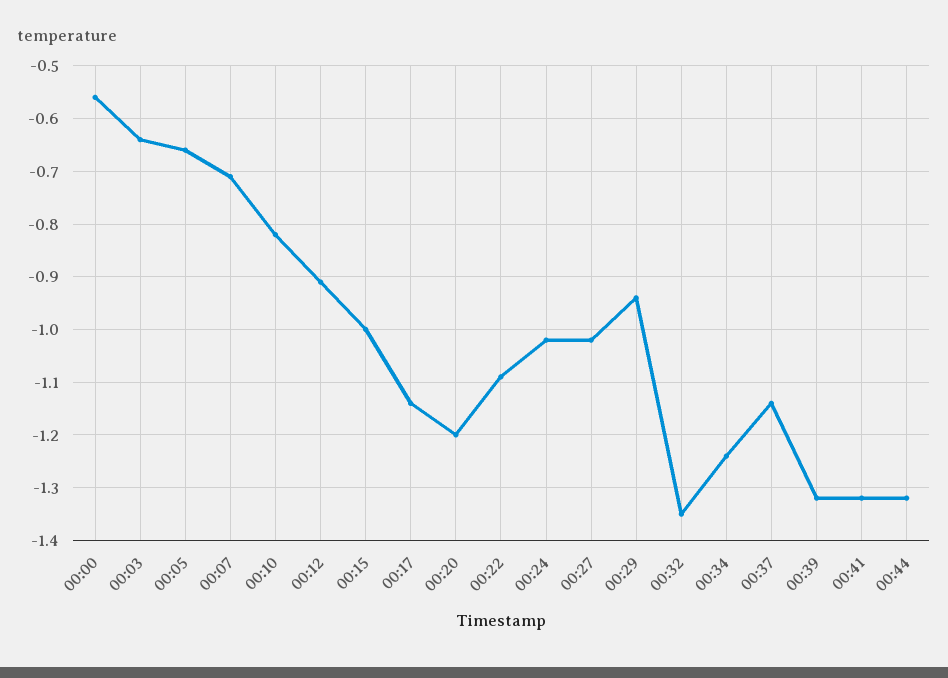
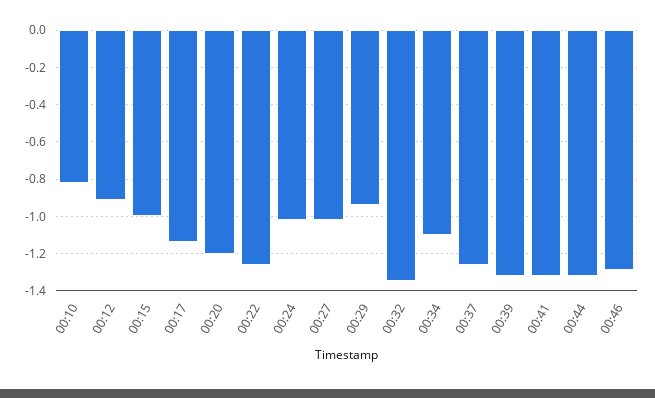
00:00: -0.55 -> none
00:03: -0.65 -> none
00:05: -0.65 -> none
00:07: -0.7 -> none
00:22: -1.1 -> -1.25
00:34: -1.25 -> -1.1
00:37: -1.15 -> -1.25
00:46: none -> -1.3

